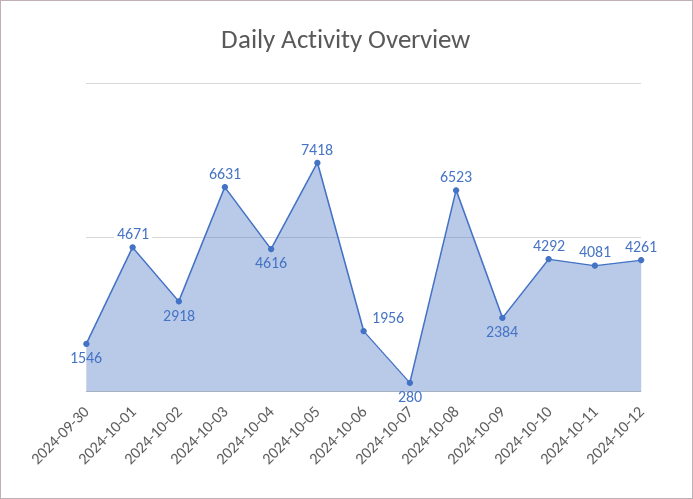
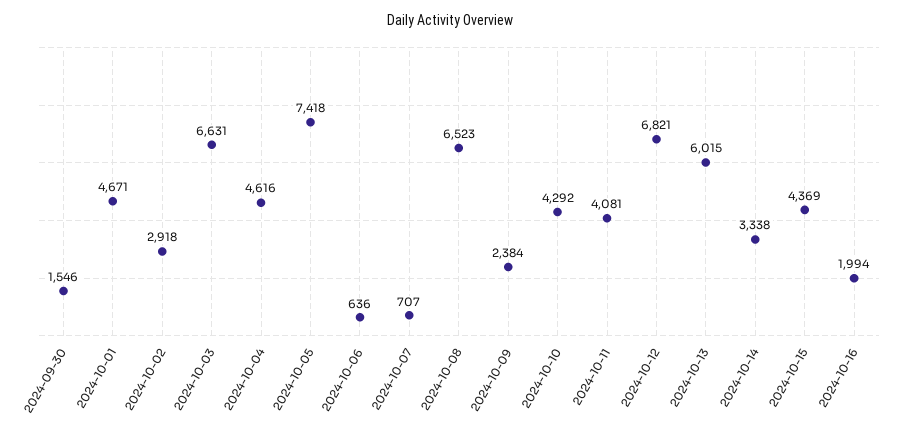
2024-10-06: 1956 -> 636
2024-10-07: 280 -> 707
2024-10-12: 4261 -> 6821
2024-10-13: none -> 6015
2024-10-14: none -> 3338
2024-10-15: none -> 4369
2024-10-16: none -> 1994

